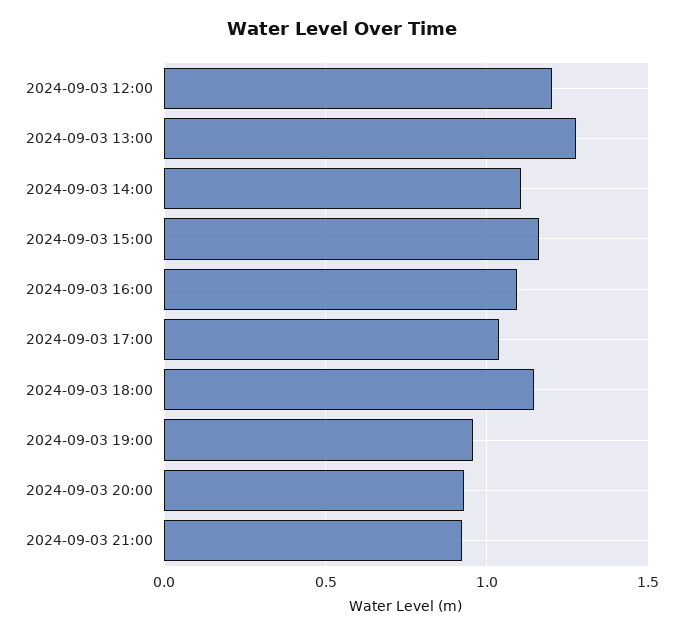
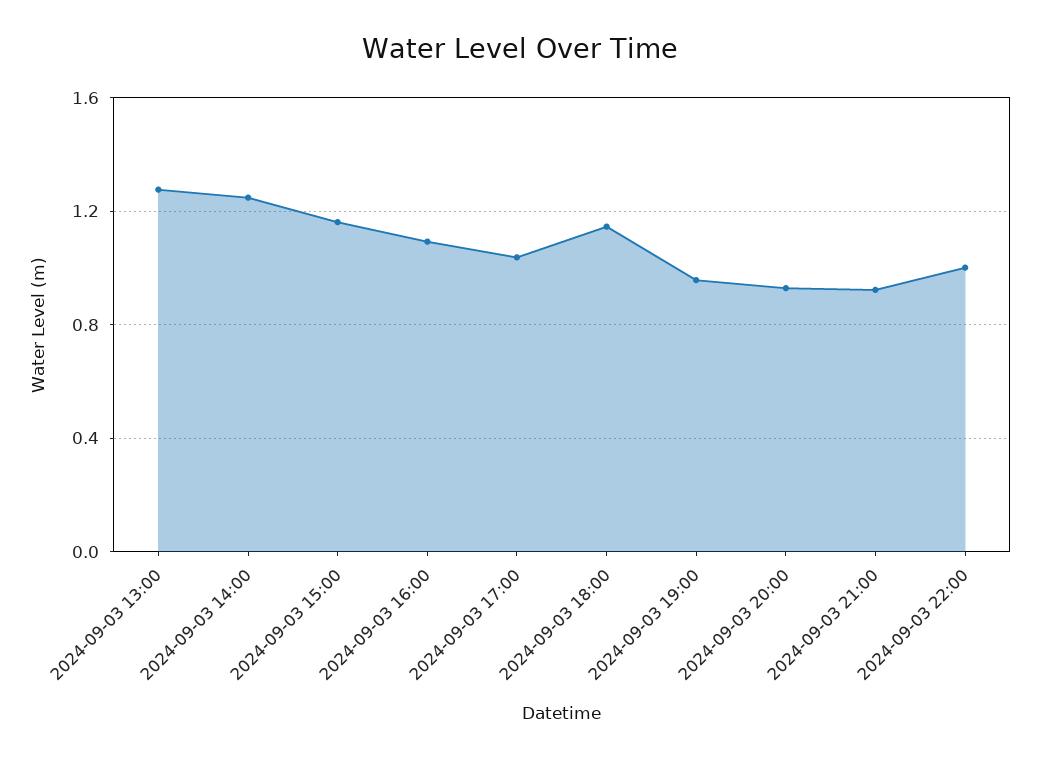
2024-09-03 12:00: 1.2 -> none
2024-09-03 14:00: 1.1 -> 1.25
2024-09-03 22:00: none -> 1

